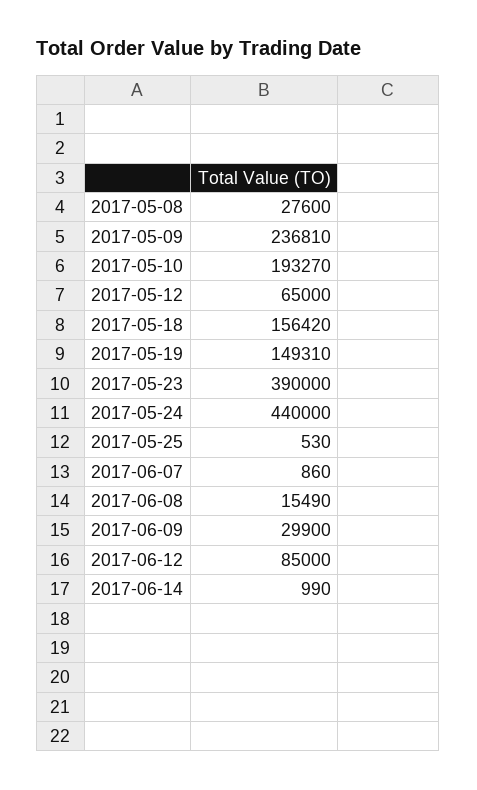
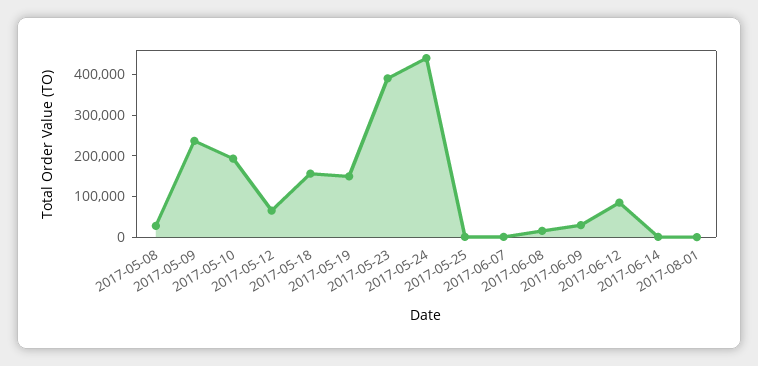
2017-08-01: none -> 0

